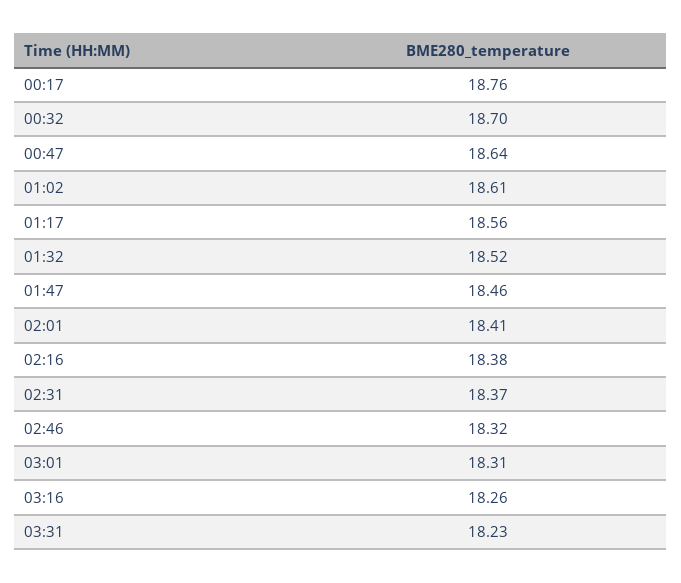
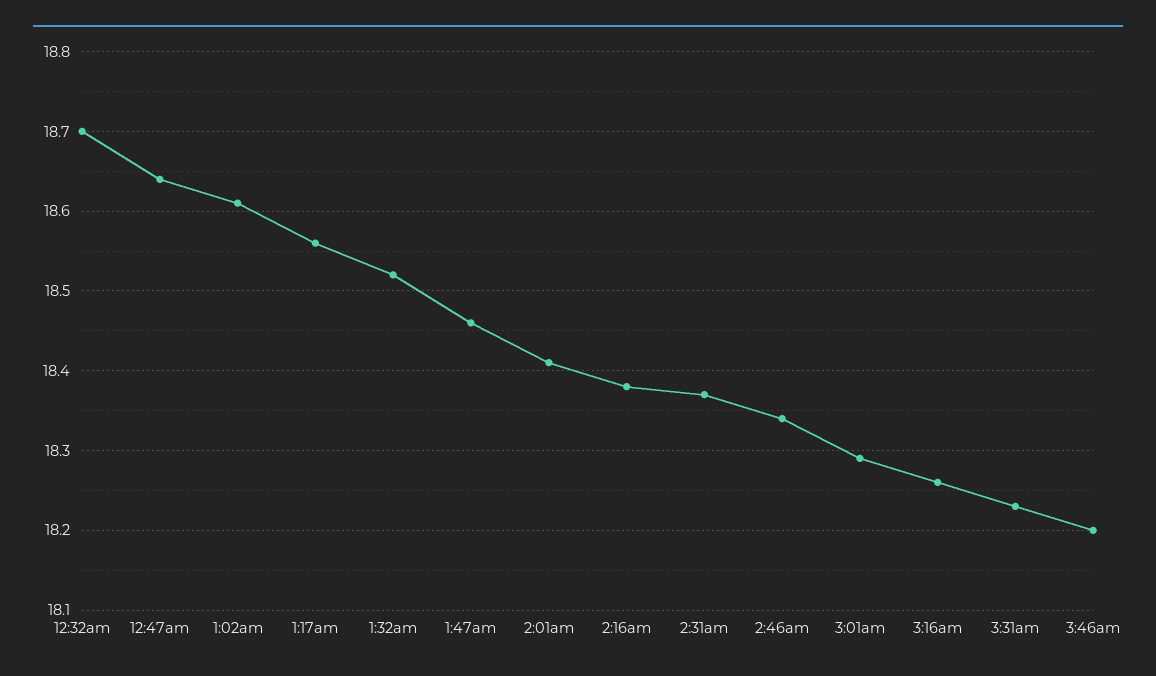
00:17: 18.76 -> none
02:46: 18.32 -> 18.34
03:01: 18.31 -> 18.29
3:46am: none -> 18.2

